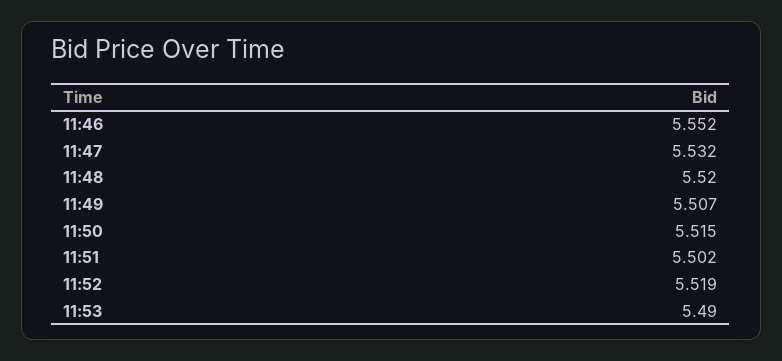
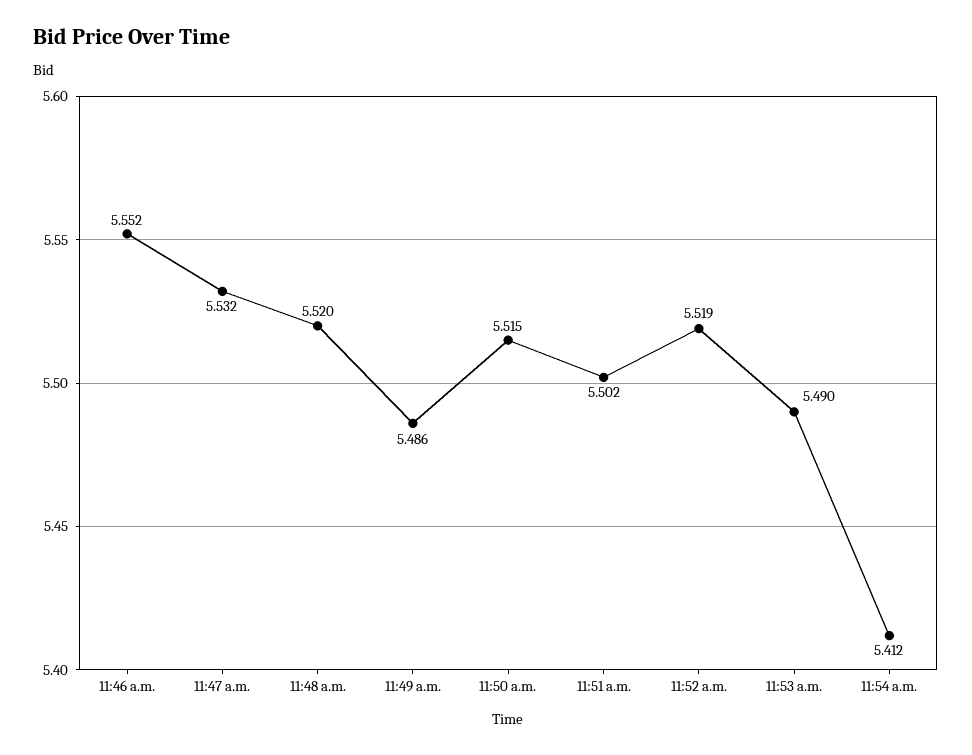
11:49: 5.507 -> 5.486
11:54 a.m.: none -> 5.412

